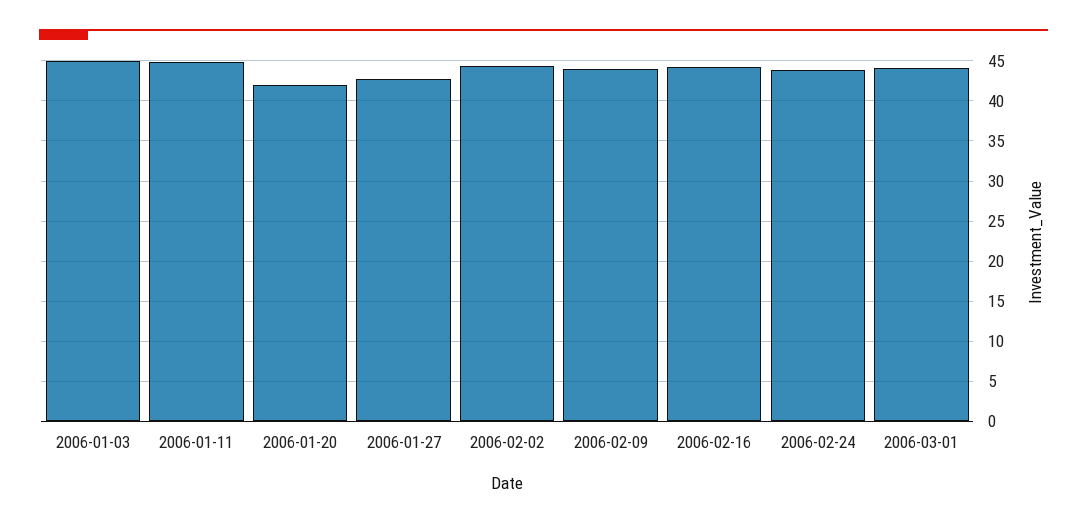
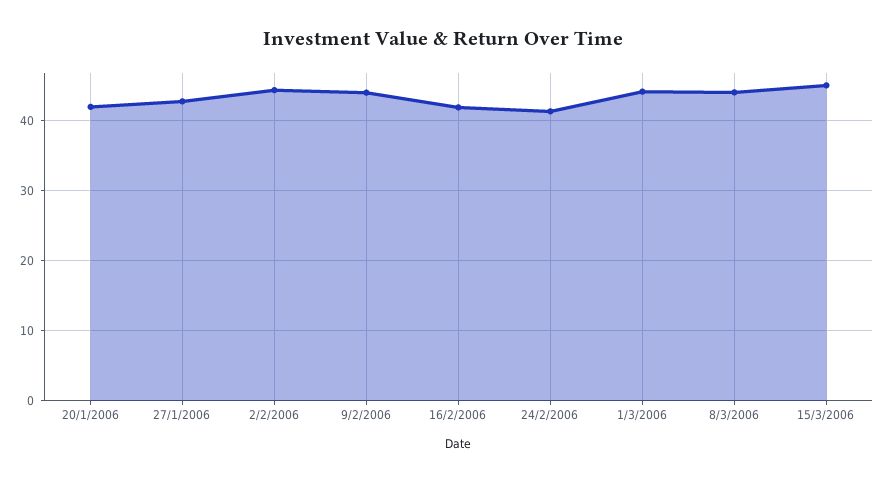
2006-01-03: 45 -> none
2006-01-11: 45 -> none
2006-02-16: 44 -> 42
2006-02-24: 44 -> 41
8/3/2006: none -> 44
15/3/2006: none -> 45

